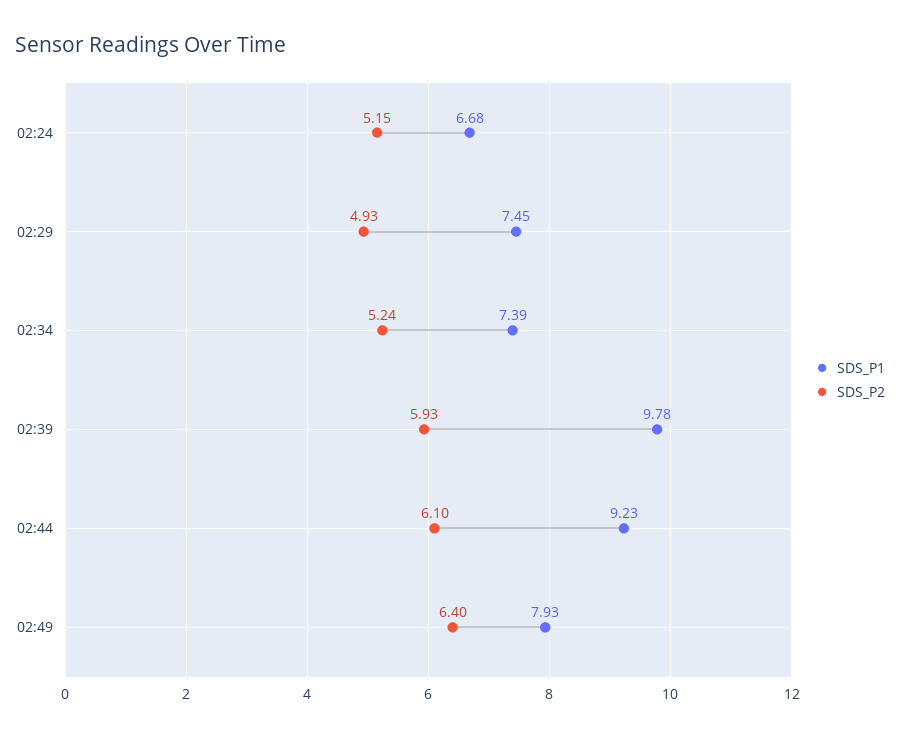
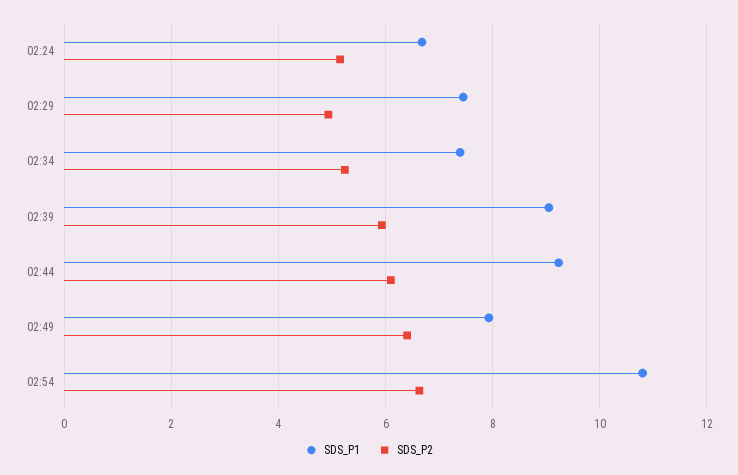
SDS_P1, 02:39: 9.78 -> 9
SDS_P1, 02:54: none -> 10.8
SDS_P2, 02:54: none -> 6.6

